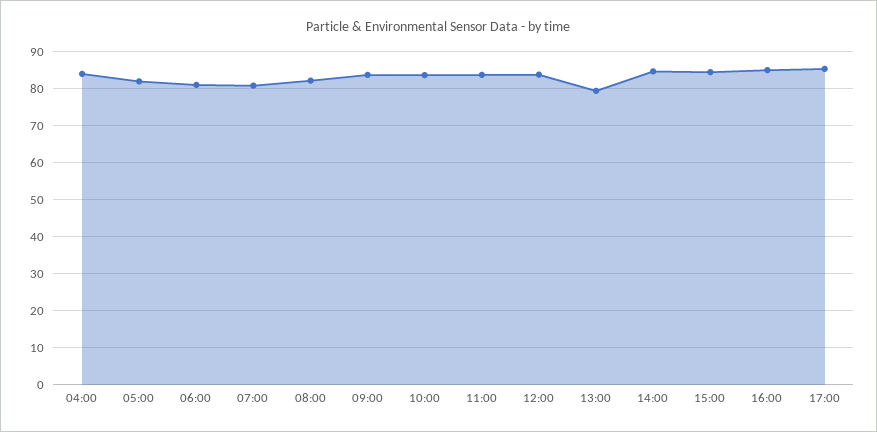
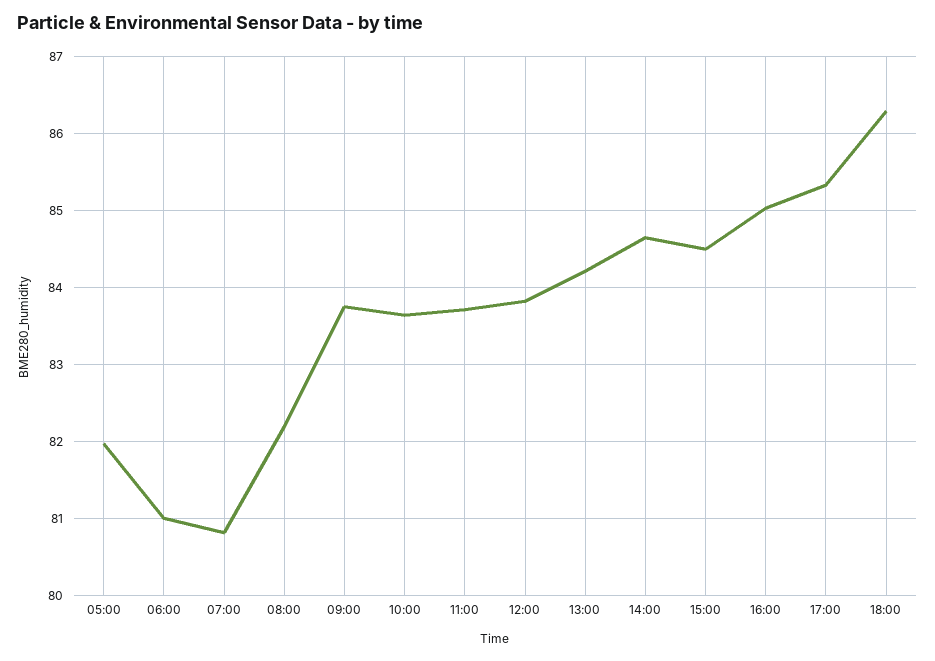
04:00: 84 -> none
13:00: 80 -> 84.2
18:00: none -> 86.3

